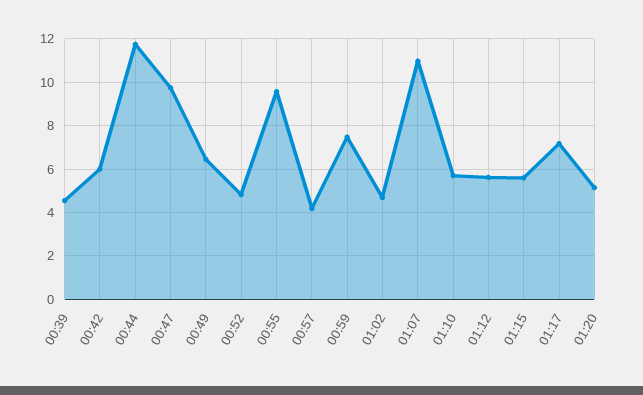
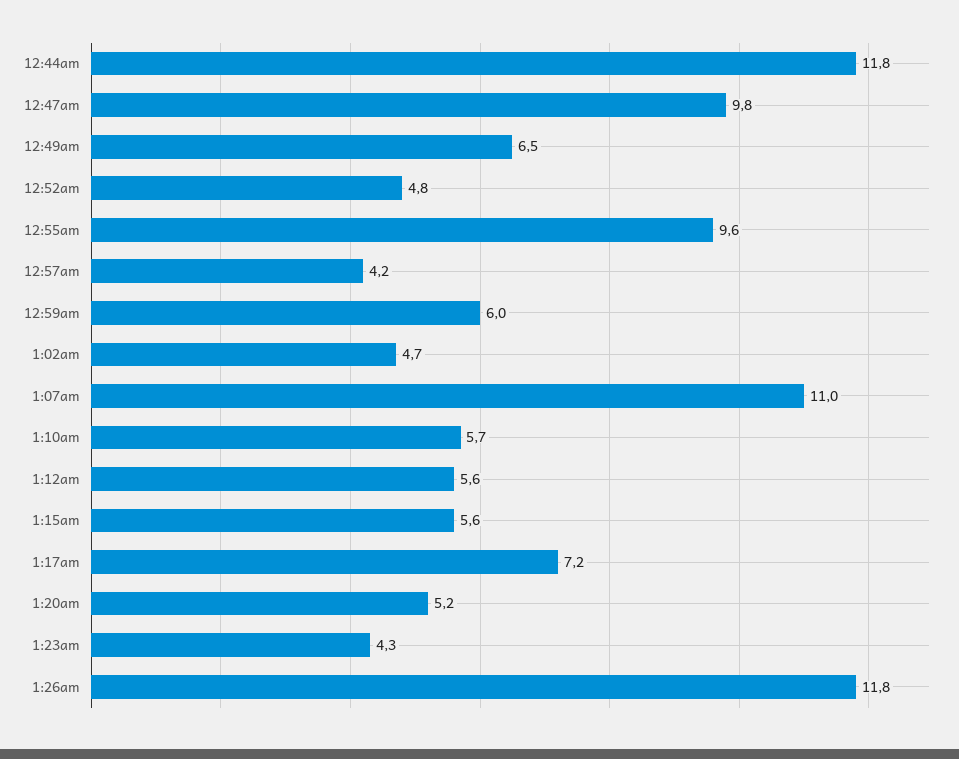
00:39: 4.5 -> none
00:42: 6 -> none
00:59: 7.5 -> 6
1:23am: none -> 4.3
1:26am: none -> 11.8

